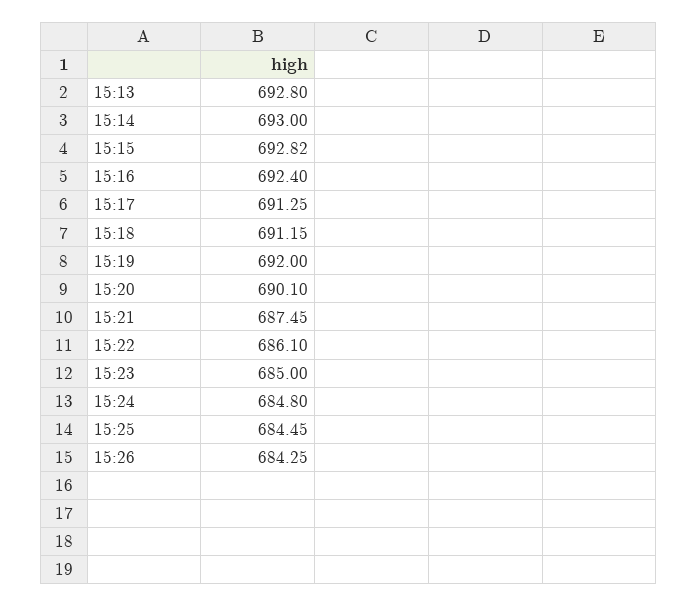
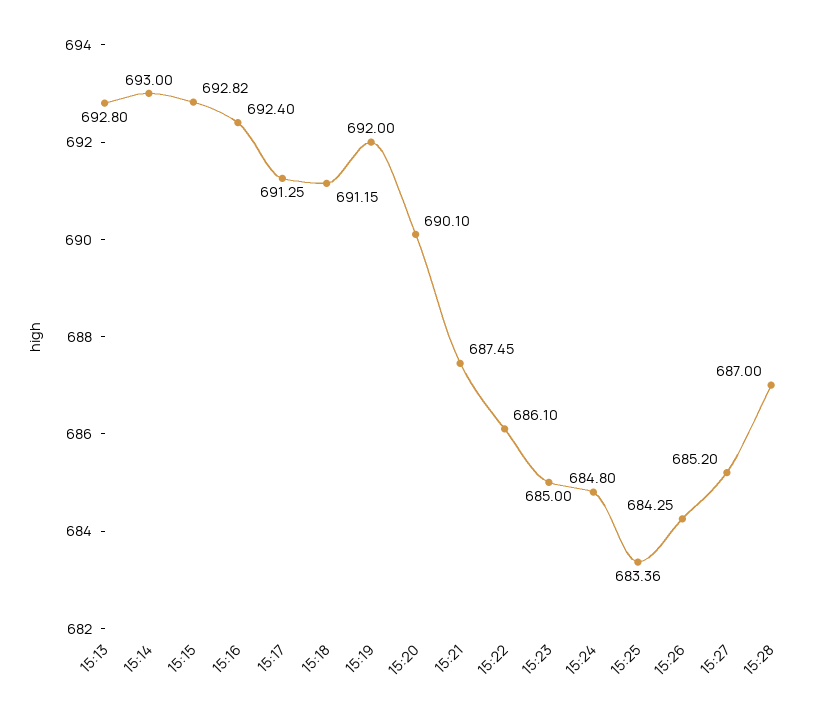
15:25: 684.45 -> 683.36
15:27: none -> 685.2
15:28: none -> 687

